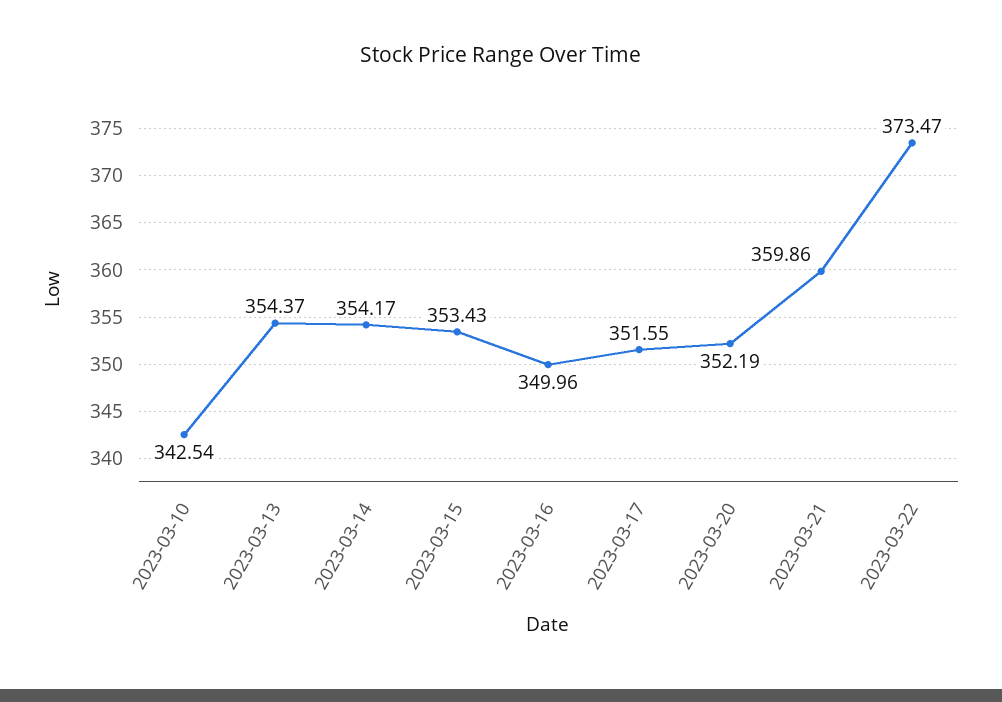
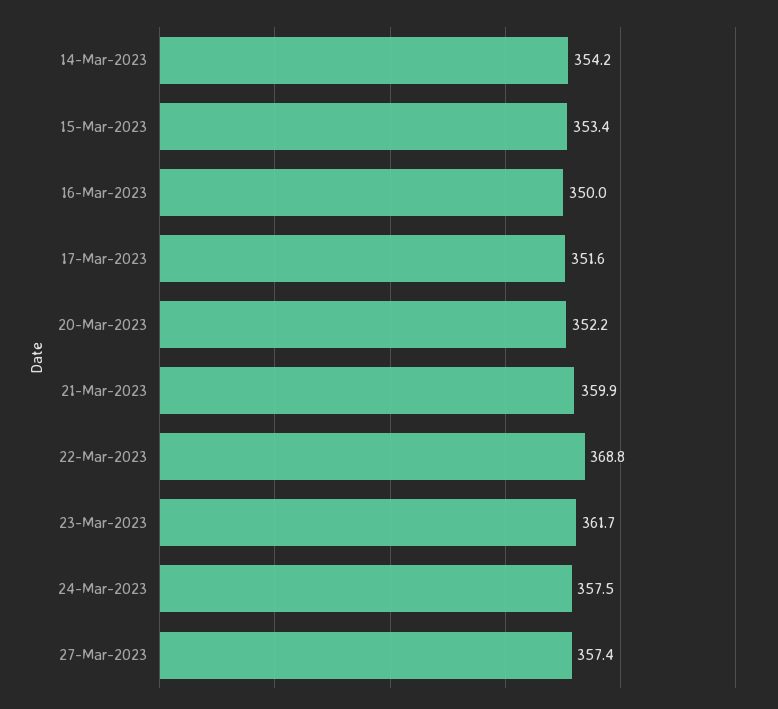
2023-03-10: 342.54 -> none
2023-03-13: 354.37 -> none
2023-03-22: 373.47 -> 368.8
23-Mar-2023: none -> 361.7
24-Mar-2023: none -> 357.5
27-Mar-2023: none -> 357.4

